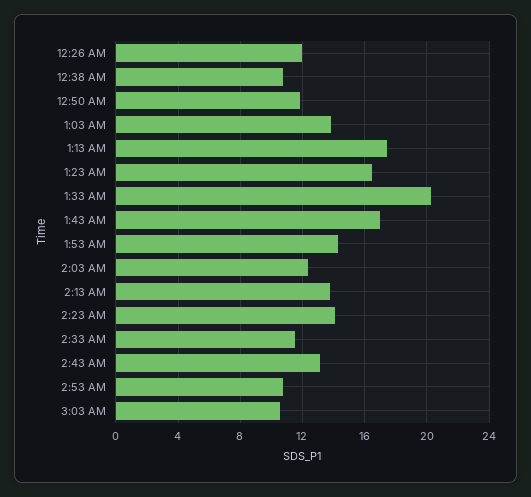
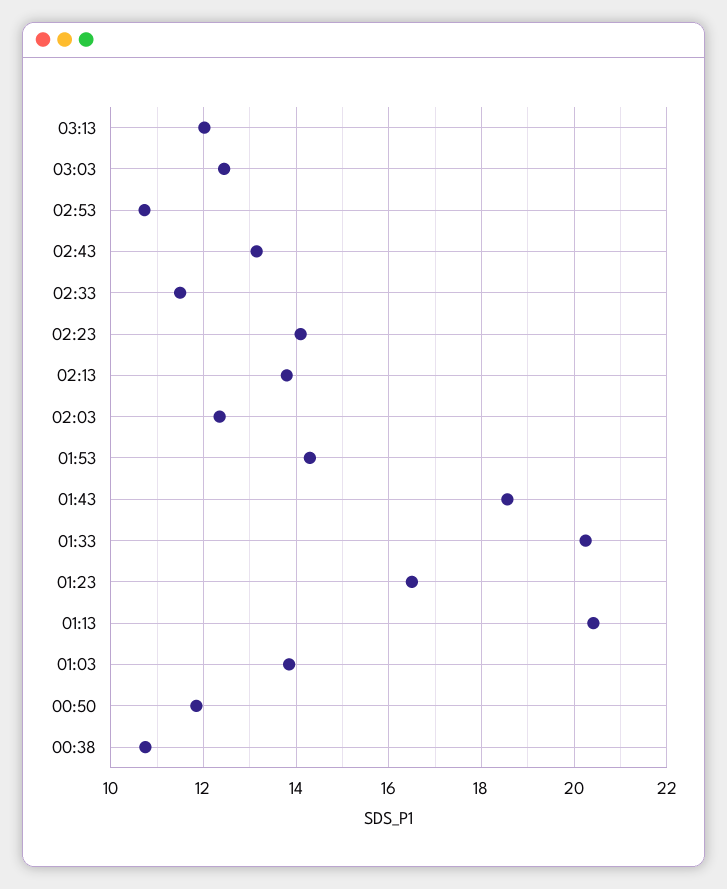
12:26 AM: 12 -> none
1:13 AM: 17.5 -> 20.4
1:43 AM: 17 -> 18.6
3:03 AM: 10.5 -> 12.4
03:13: none -> 12

